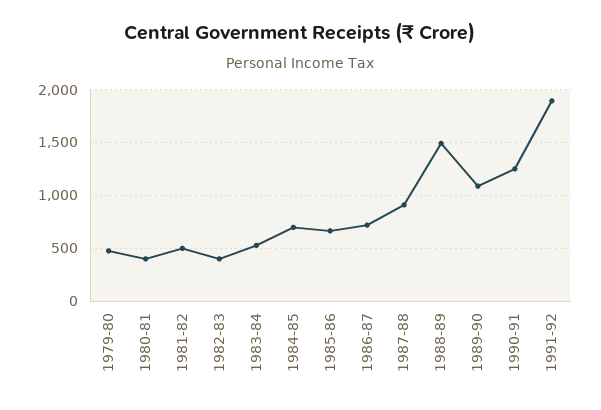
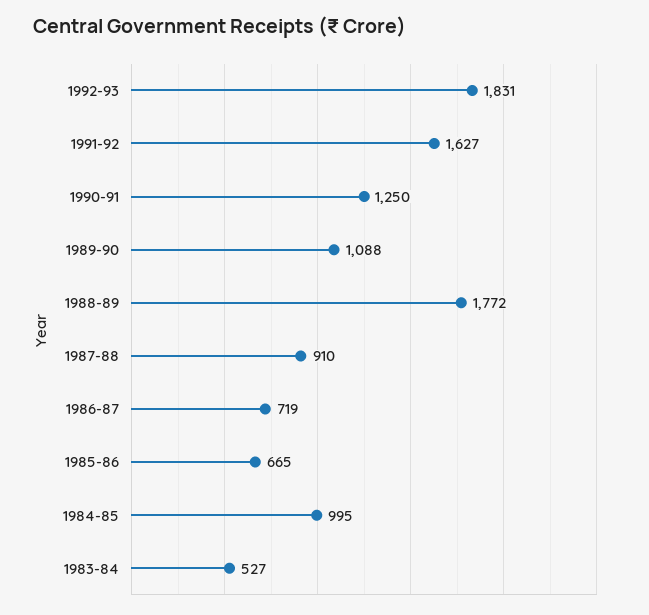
1979-80: 500 -> none
1980-81: 400 -> none
1981-82: 500 -> none
1982-83: 400 -> none
1984-85: 700 -> 995
1988-89: 1500 -> 1772
1991-92: 1900 -> 1627
1992-93: none -> 1831

